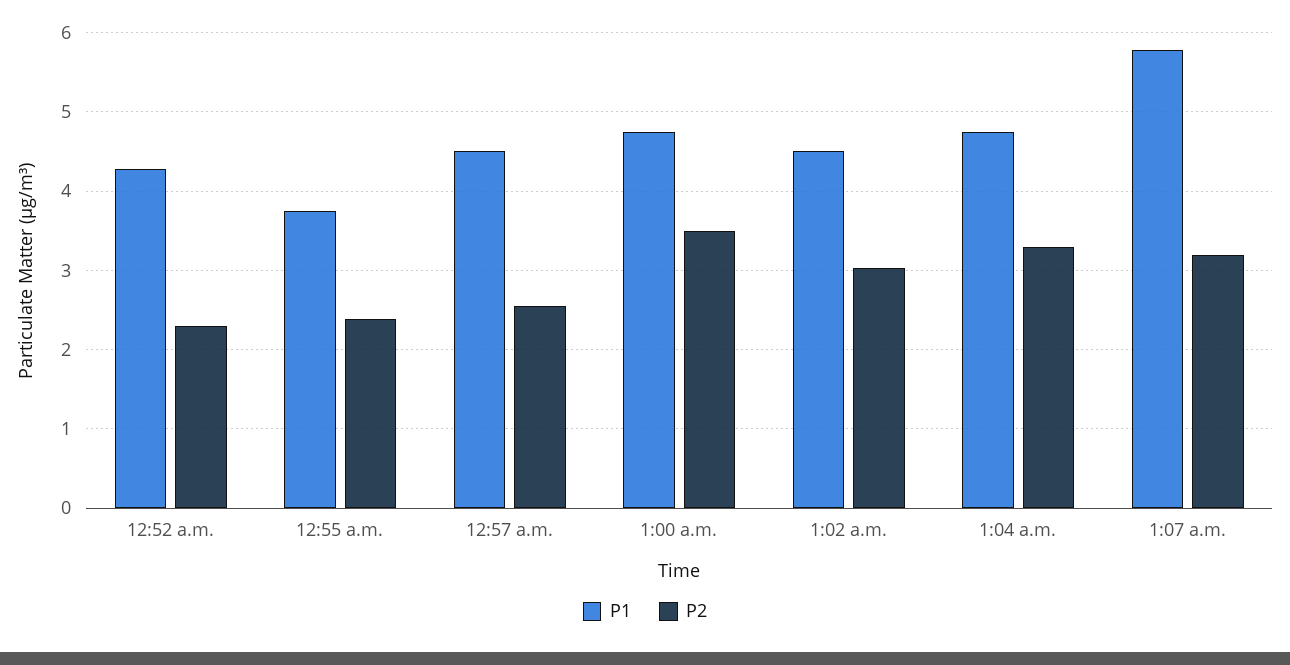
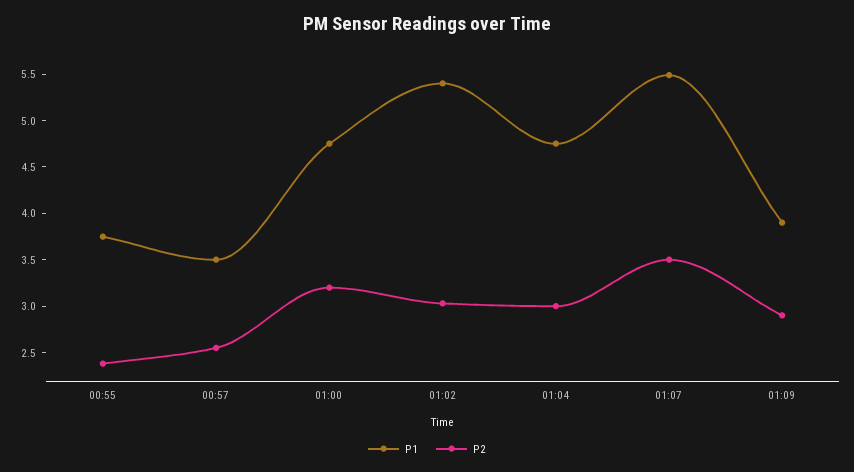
P1, 12:52 a.m.: 4.3 -> none
P2, 12:52 a.m.: 2.3 -> none
P1, 12:57 a.m.: 4.5 -> 3.5
P2, 1:00 a.m.: 3.5 -> 3.2
P1, 1:02 a.m.: 4.5 -> 5.4
P2, 1:04 a.m.: 3.3 -> 3
P1, 1:07 a.m.: 5.8 -> 5.5
P2, 1:07 a.m.: 3.2 -> 3.5
P1, 01:09: none -> 3.9
P2, 01:09: none -> 2.9

